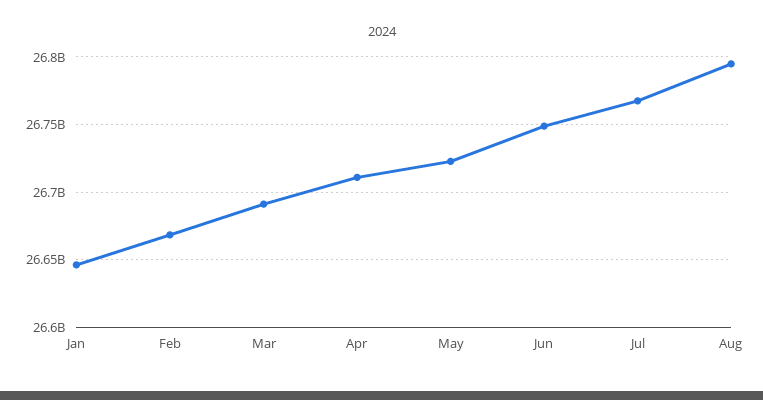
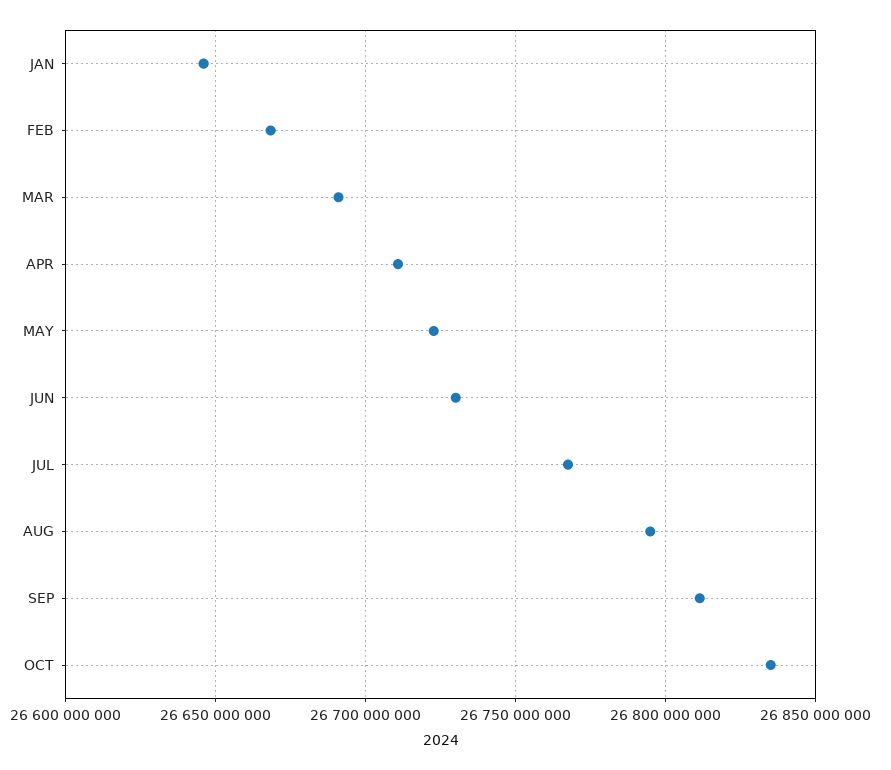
Jun: 26750000000 -> 26730000000
SEP: none -> 26810000000
OCT: none -> 26835000000

